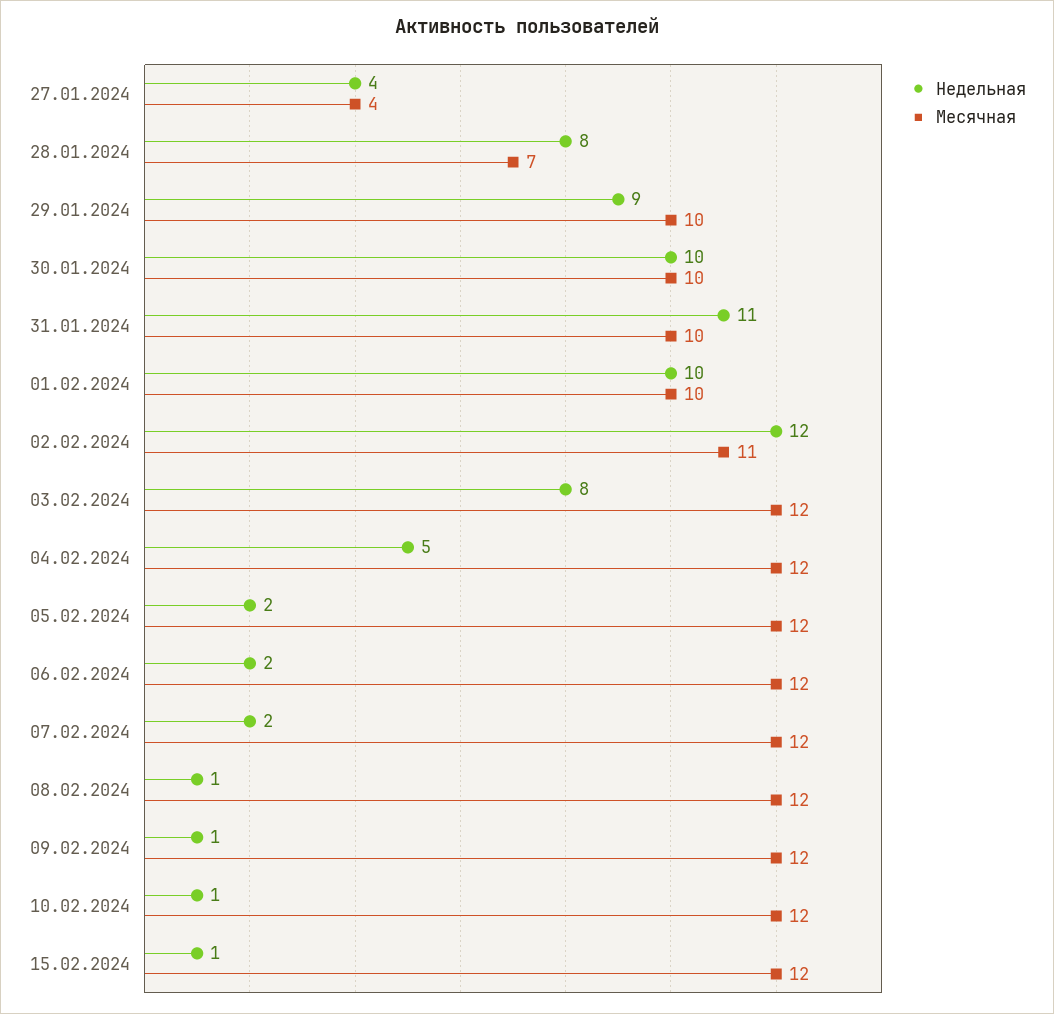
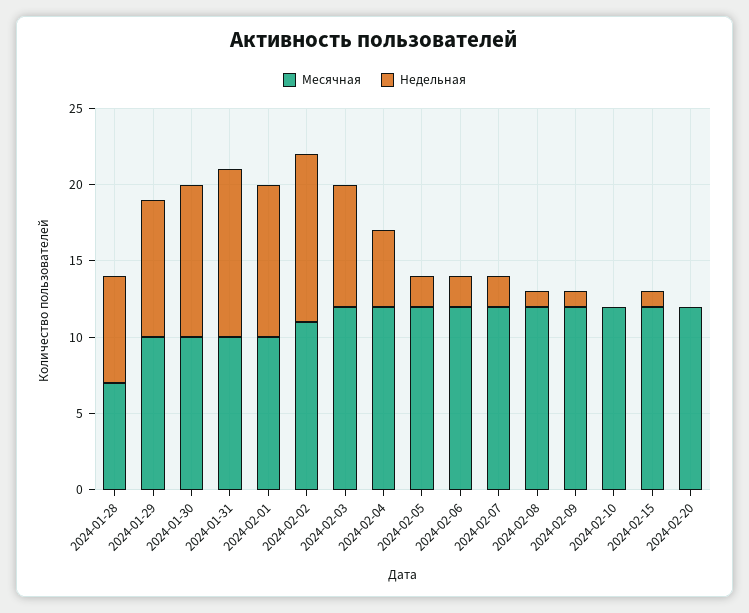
Недельная, 27.01.2024: 4 -> none
Месячная, 27.01.2024: 4 -> none
Недельная, 28.01.2024: 8 -> 7
Недельная, 02.02.2024: 12 -> 11
Недельная, 10.02.2024: 1 -> 0
Месячная, 2024-02-20: none -> 12
Недельная, 2024-02-20: none -> 0

